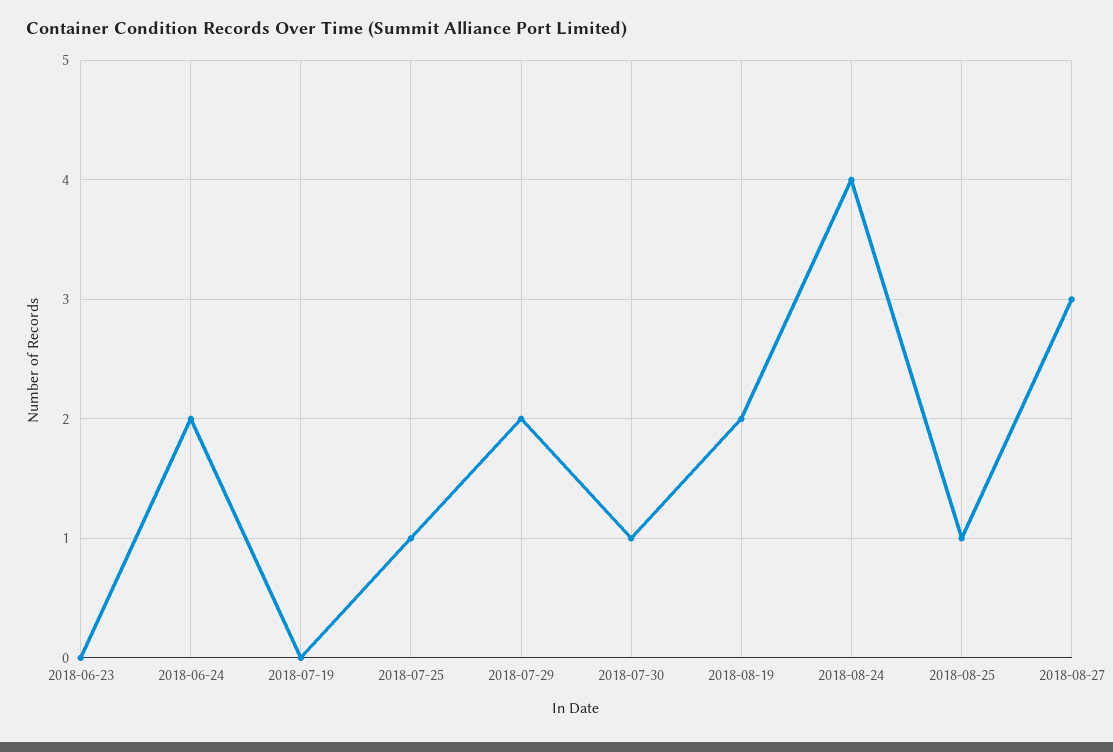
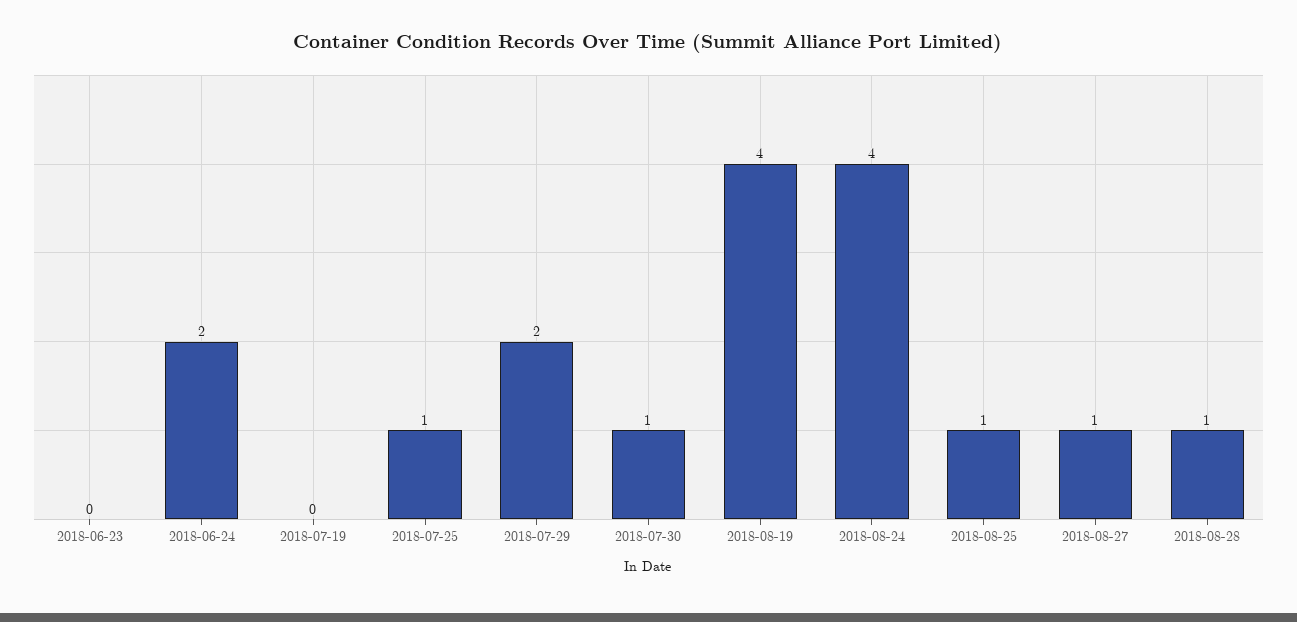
2018-08-19: 2 -> 4
2018-08-27: 3 -> 1
2018-08-28: none -> 1

